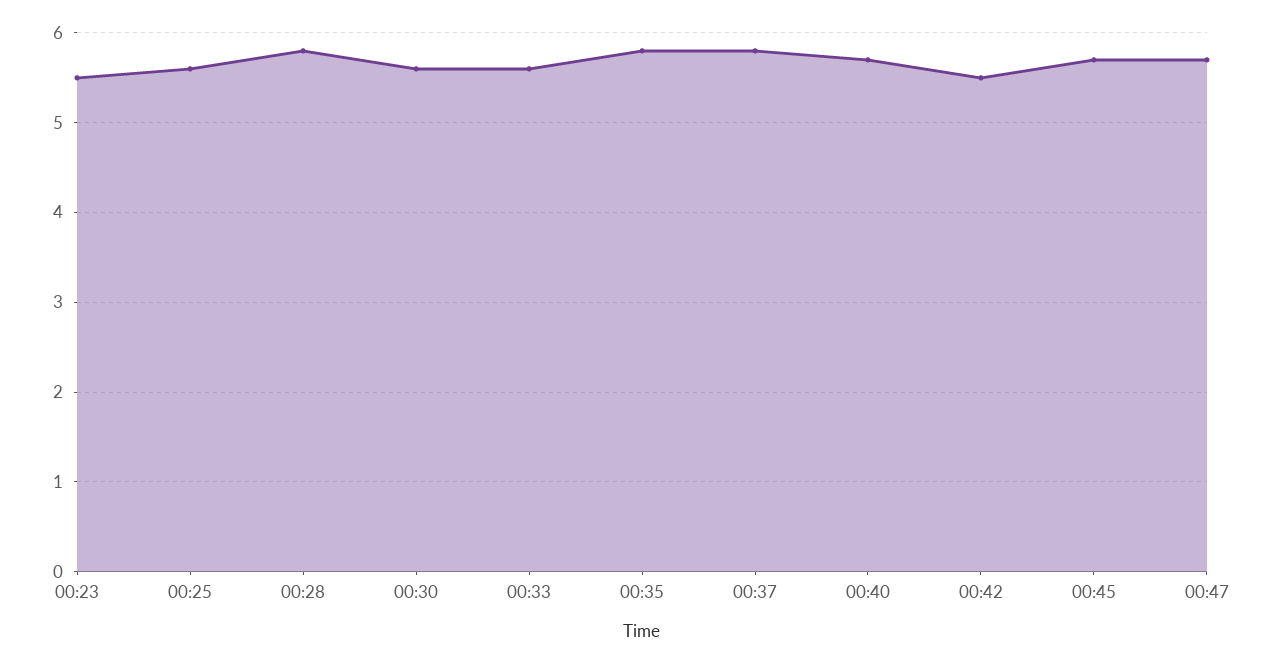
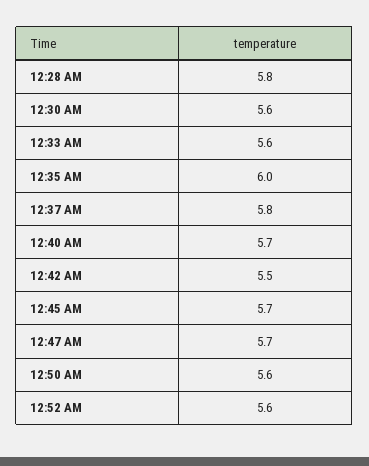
00:23: 5.5 -> none
00:25: 5.6 -> none
00:35: 5.8 -> 6
12:50 AM: none -> 5.6
12:52 AM: none -> 5.6

